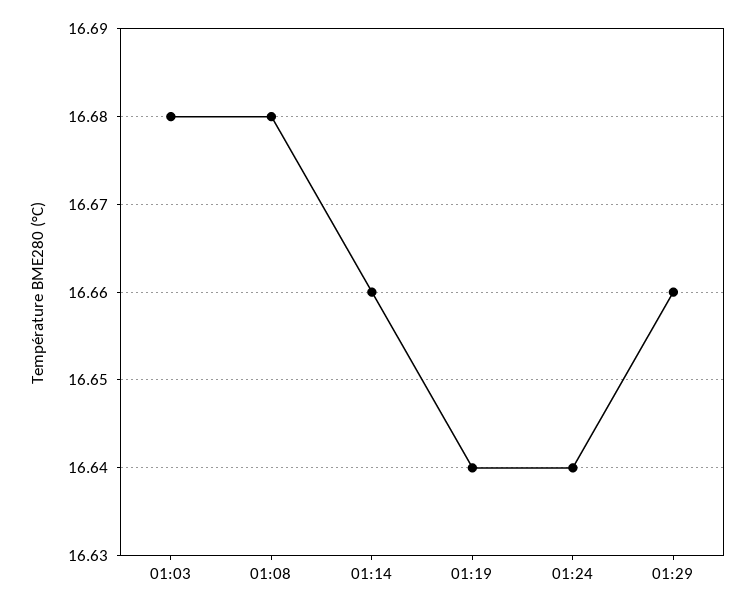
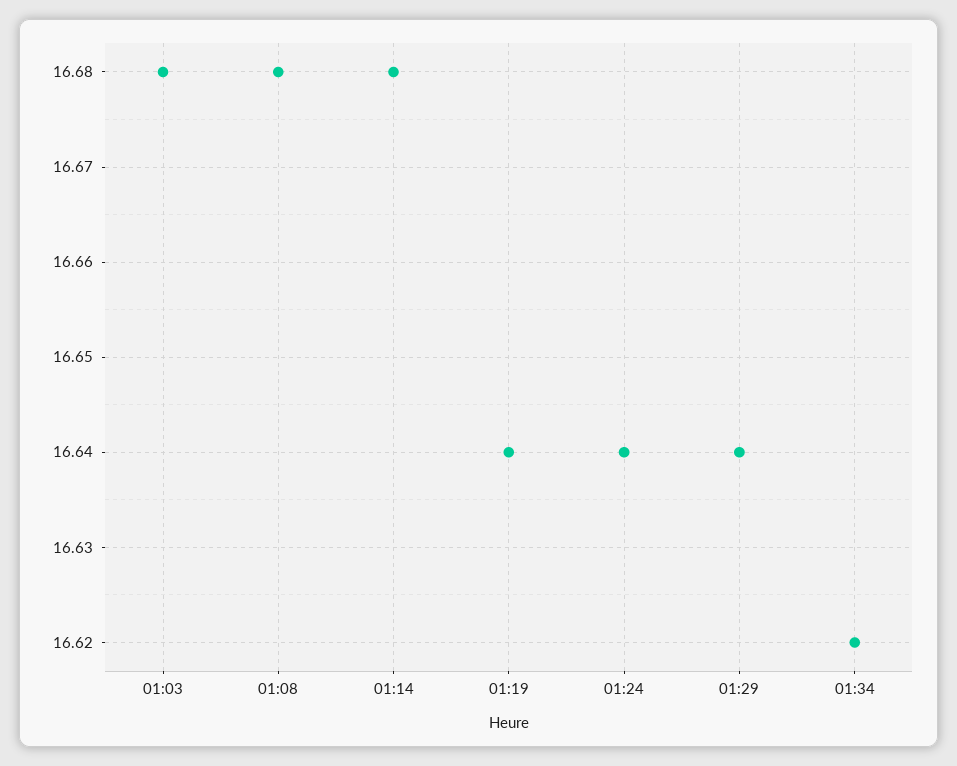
01:14: 16.66 -> 16.68
01:29: 16.66 -> 16.64
01:34: none -> 16.62

